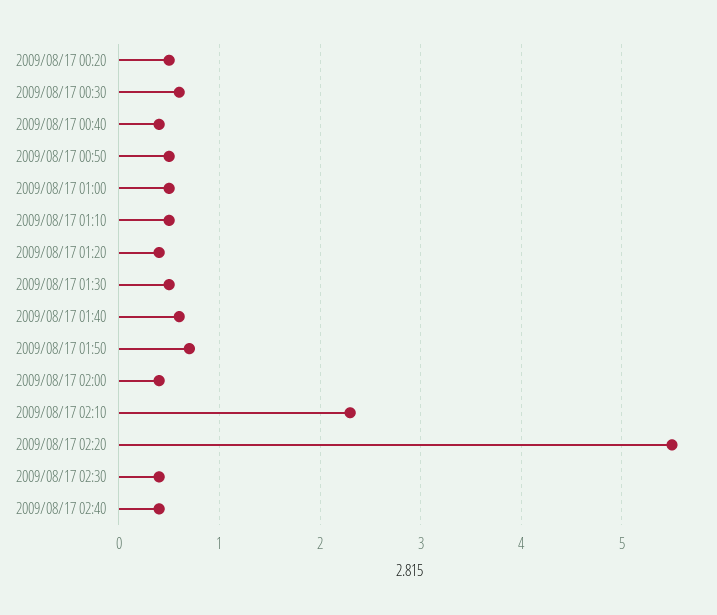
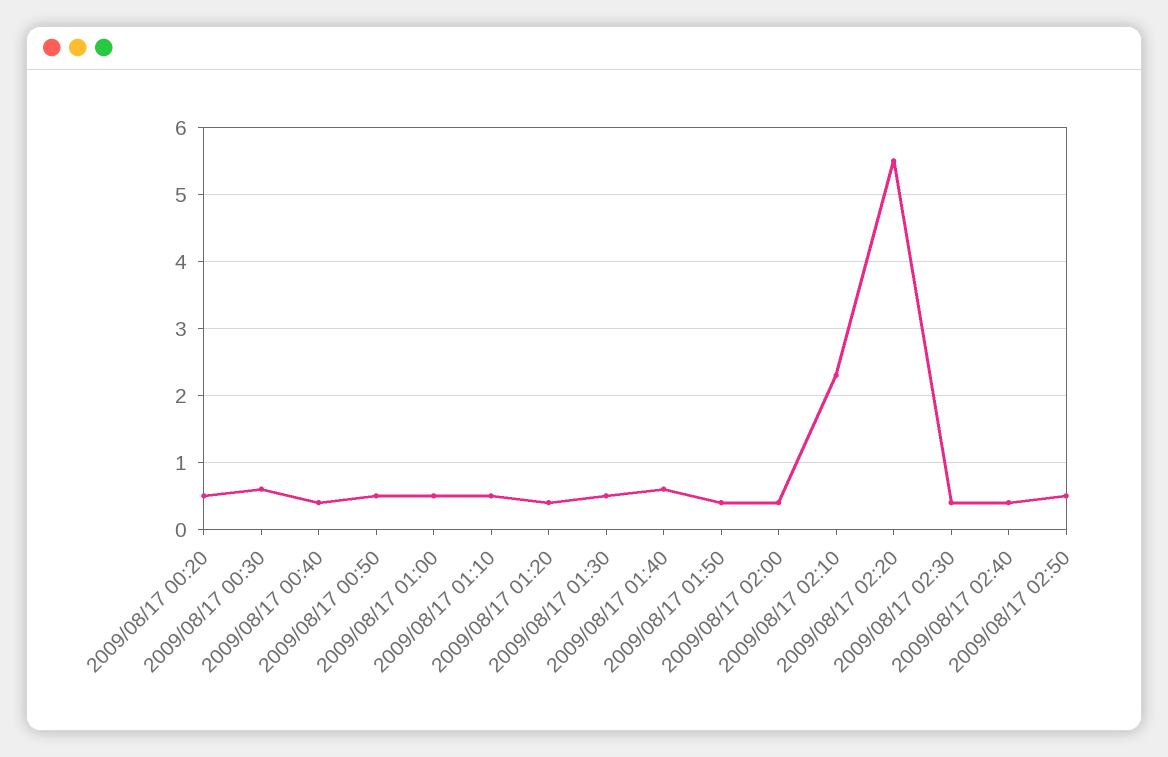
2009/08/17 01:50: 0.7 -> 0.4
2009/08/17 02:50: none -> 0.5

